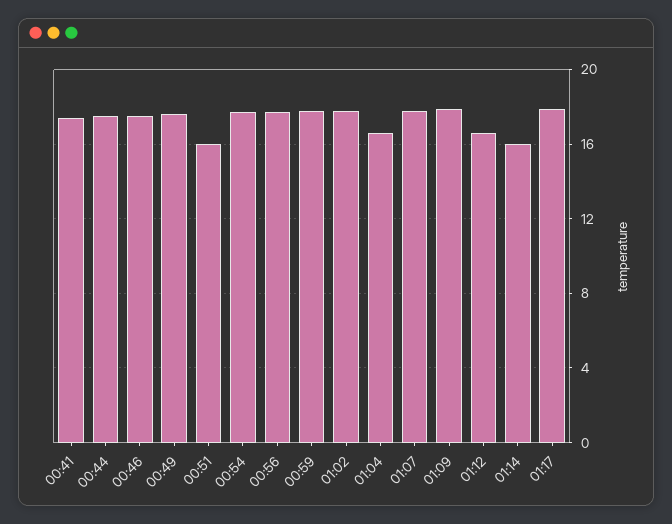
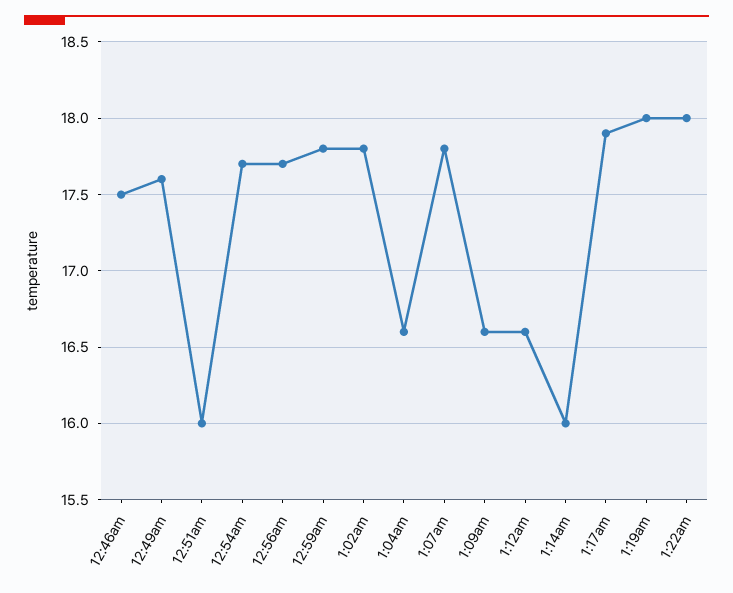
00:41: 17.5 -> none
00:44: 17.5 -> none
01:09: 18 -> 16.6
1:19am: none -> 18
1:22am: none -> 18

